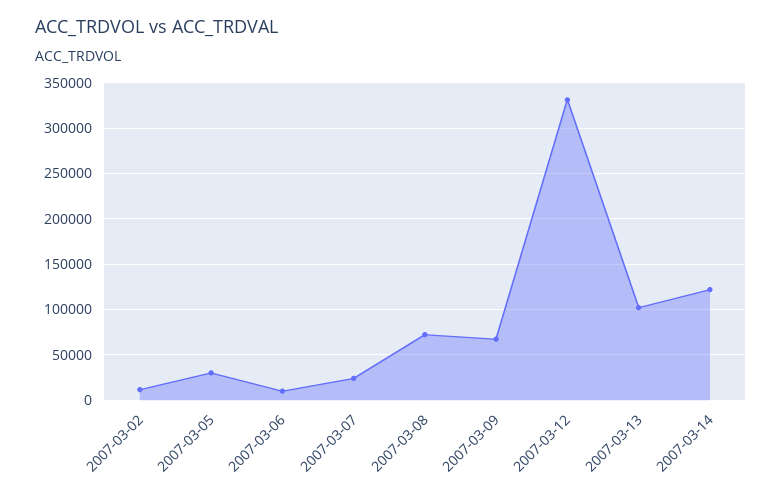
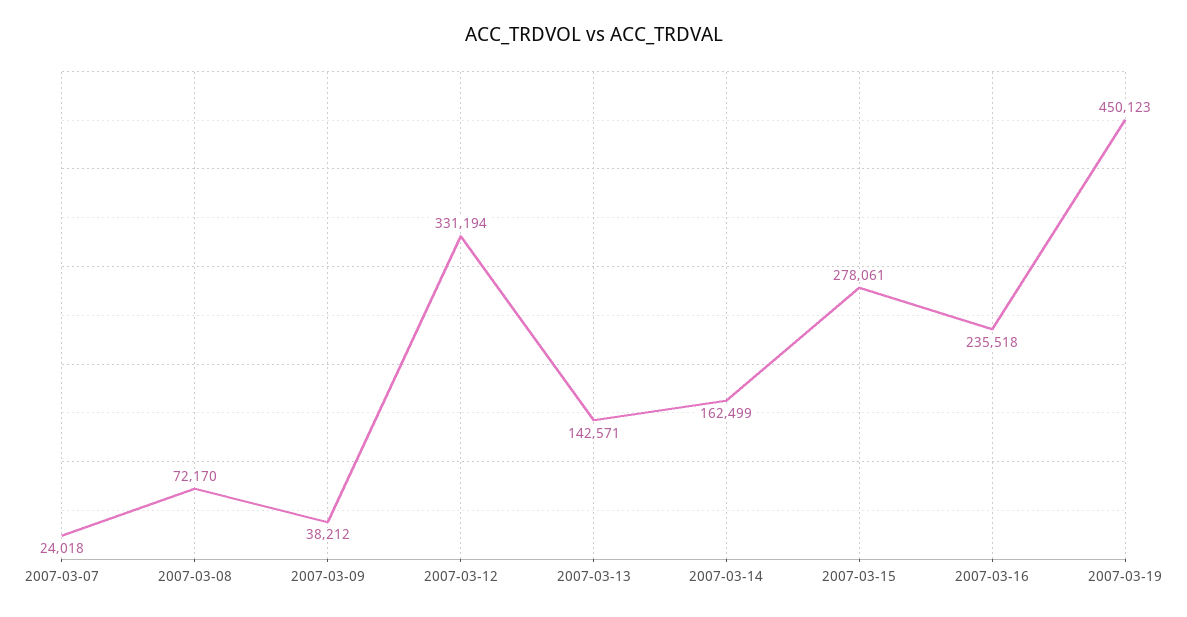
2007-03-02: 10000 -> none
2007-03-05: 30000 -> none
2007-03-06: 10000 -> none
2007-03-09: 70000 -> 38212
2007-03-13: 100000 -> 142571
2007-03-14: 120000 -> 162499
2007-03-15: none -> 278061
2007-03-16: none -> 235518
2007-03-19: none -> 450123

